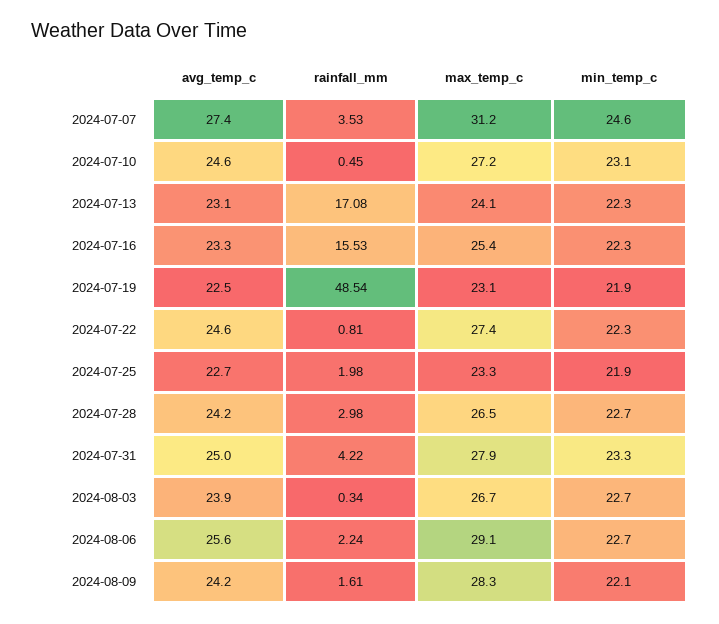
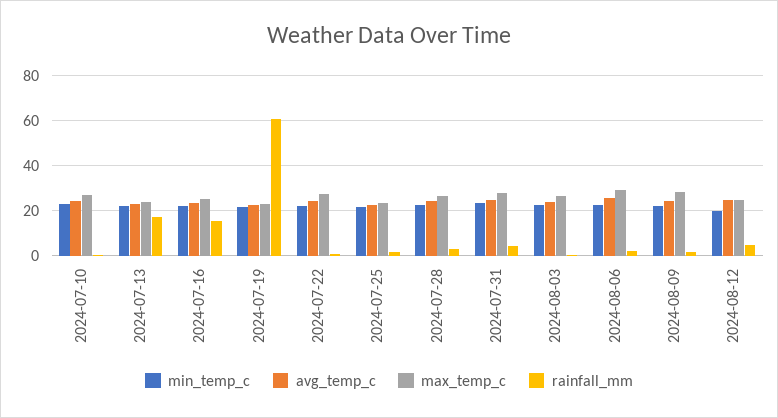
avg_temp_c, 2024-07-07: 27.4 -> none
rainfall_mm, 2024-07-07: 3.53 -> none
max_temp_c, 2024-07-07: 31.2 -> none
min_temp_c, 2024-07-07: 24.6 -> none
rainfall_mm, 2024-07-19: 48.54 -> 60
min_temp_c, 2024-08-12: none -> 20
avg_temp_c, 2024-08-12: none -> 25
max_temp_c, 2024-08-12: none -> 25
rainfall_mm, 2024-08-12: none -> 5

